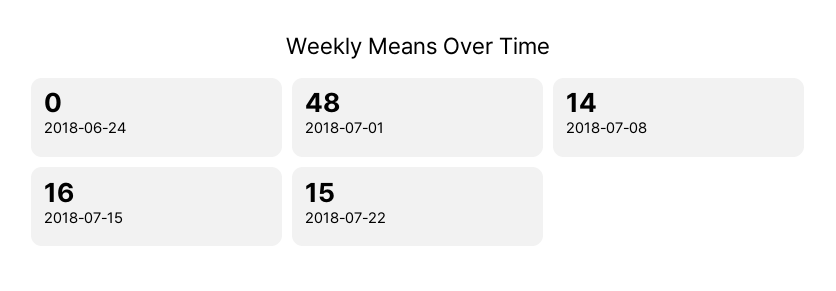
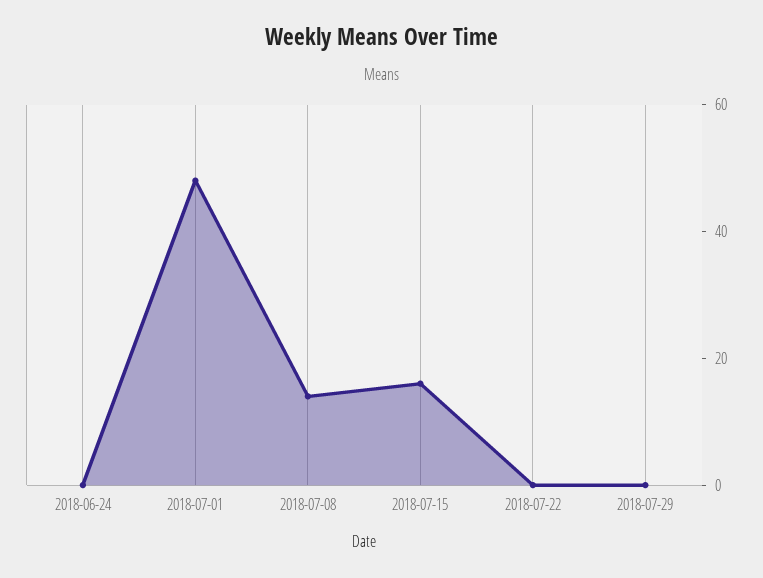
2018-07-22: 15 -> 0
2018-07-29: none -> 0

